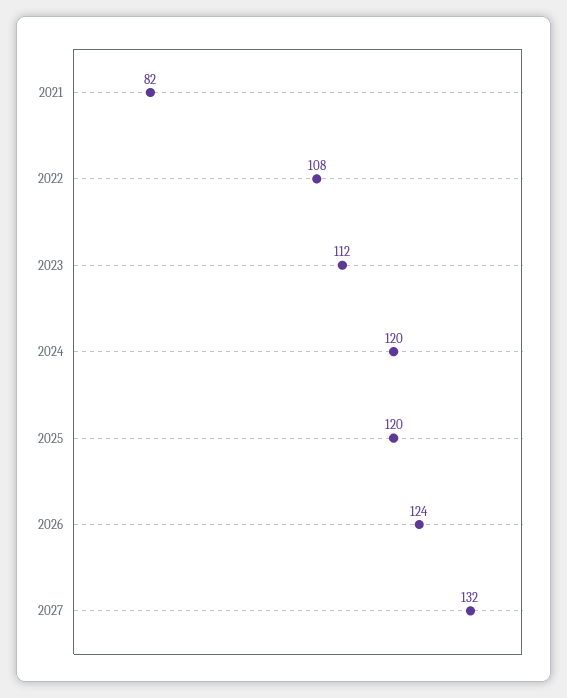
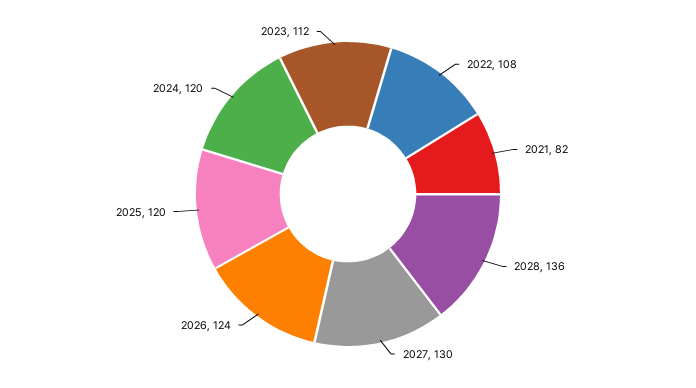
2027: 132 -> 130
2028: none -> 136

